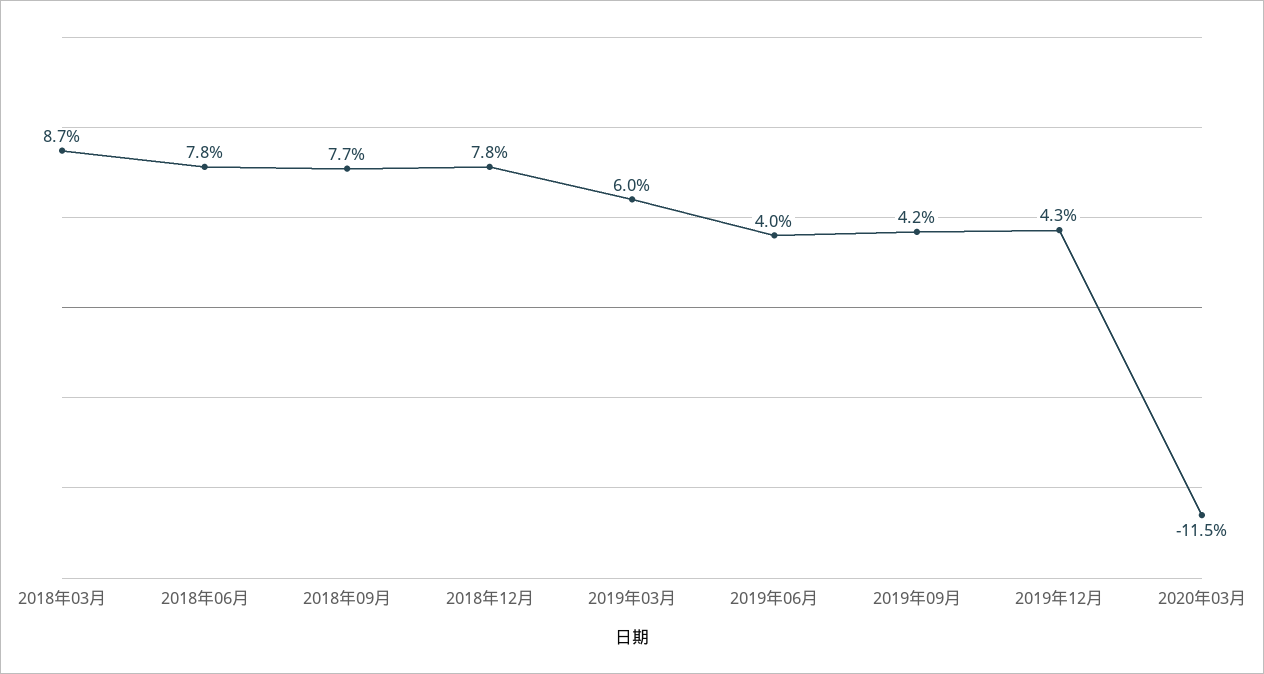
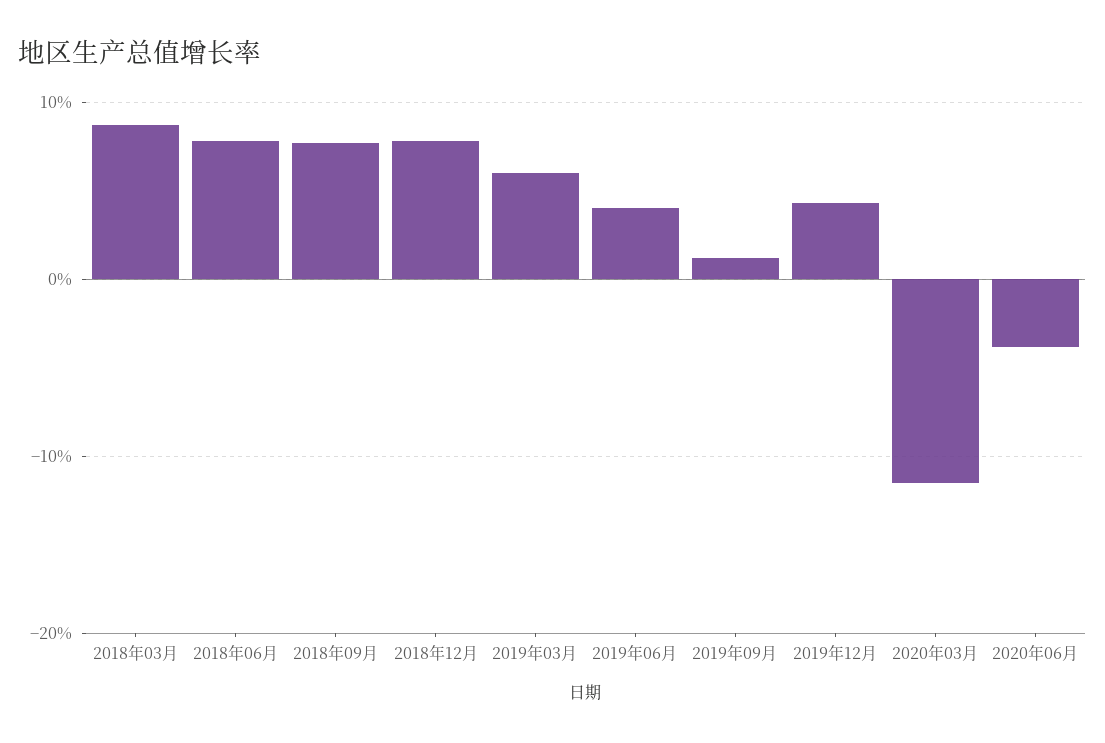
2019年09月: 4.2 -> 1
2020年06月: none -> -4

